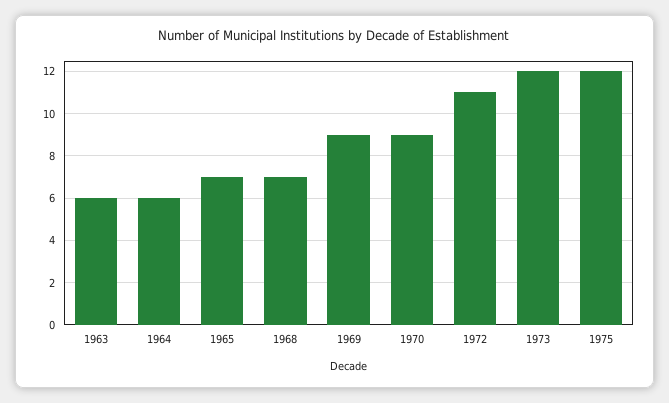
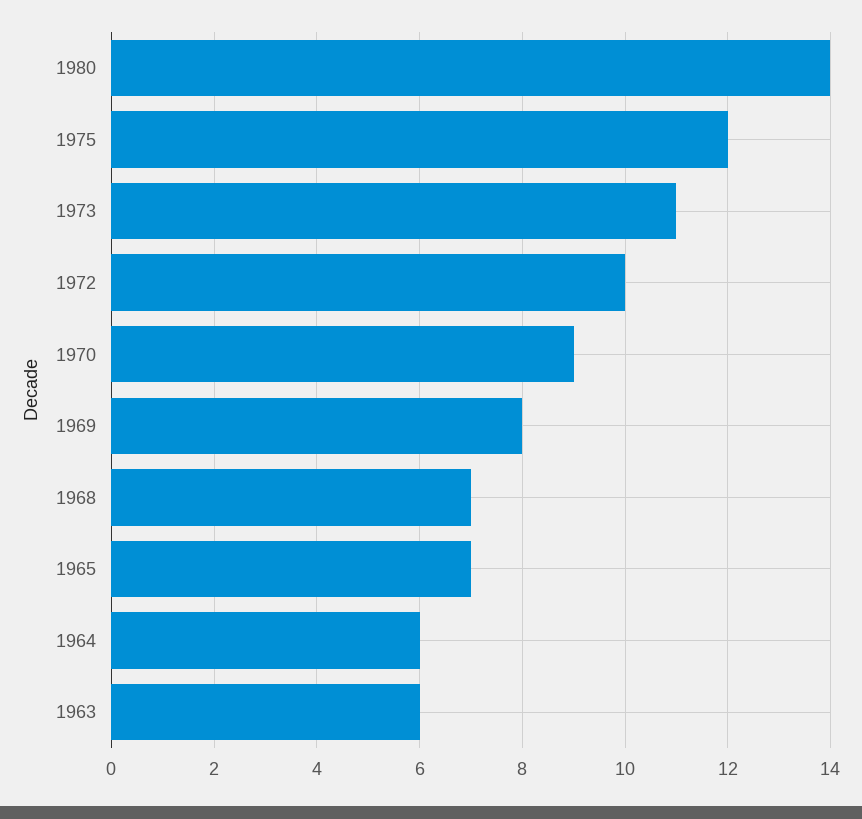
1969: 9 -> 8
1972: 11 -> 10
1973: 12 -> 11
1980: none -> 14

